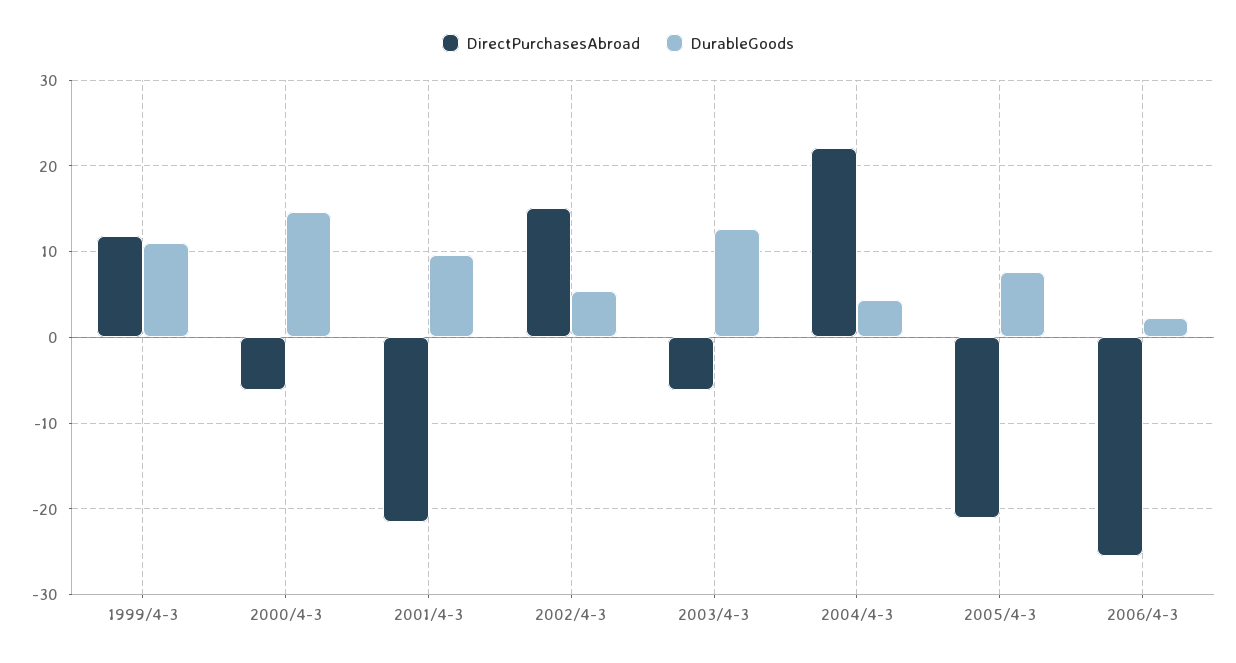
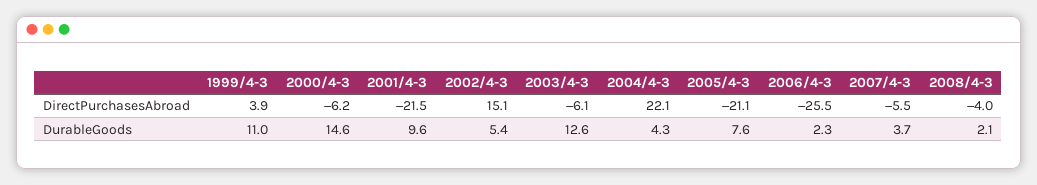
DirectPurchasesAbroad, 1999/4-3: 12 -> 3.9
DirectPurchasesAbroad, 2007/4-3: none -> -5.5
DirectPurchasesAbroad, 2008/4-3: none -> -4
DurableGoods, 2007/4-3: none -> 3.7
DurableGoods, 2008/4-3: none -> 2.1

